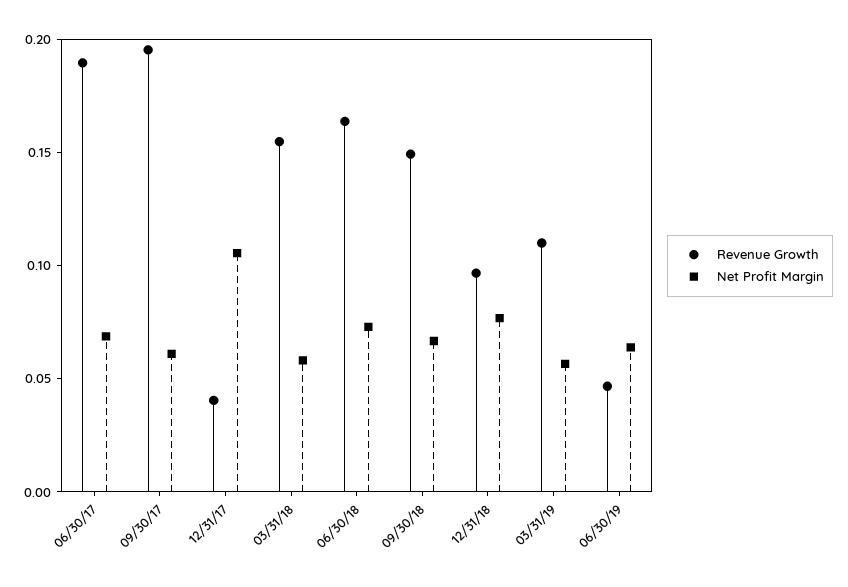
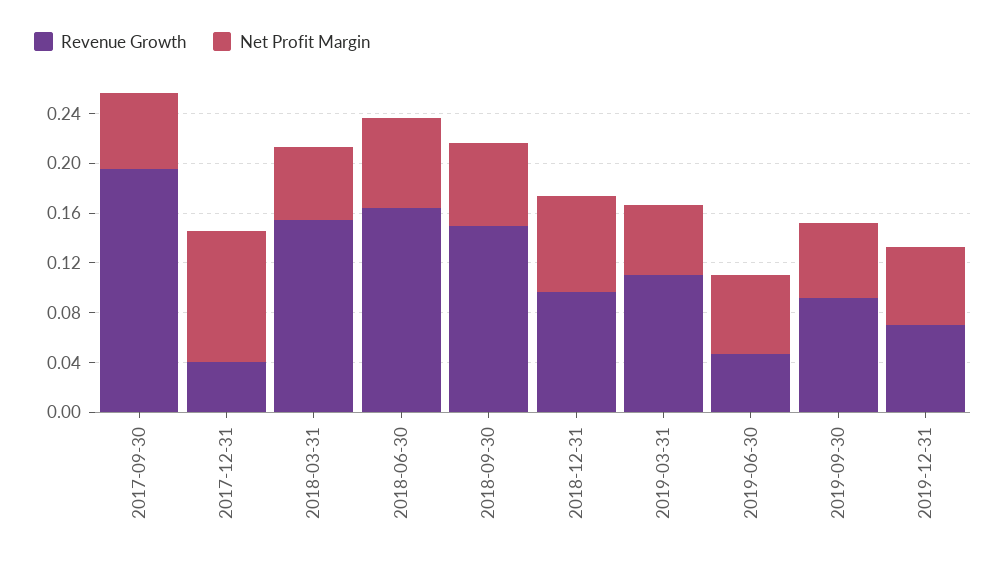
Revenue Growth, 06/30/17: 0.19 -> none
Net Profit Margin, 06/30/17: 0.07 -> none
Revenue Growth, 2019-09-30: none -> 0.09
Net Profit Margin, 2019-09-30: none -> 0.06
Revenue Growth, 2019-12-31: none -> 0.07
Net Profit Margin, 2019-12-31: none -> 0.06

